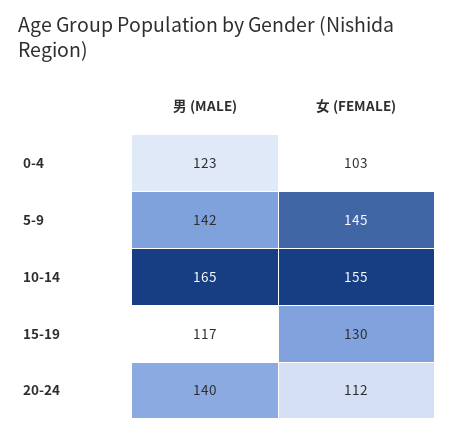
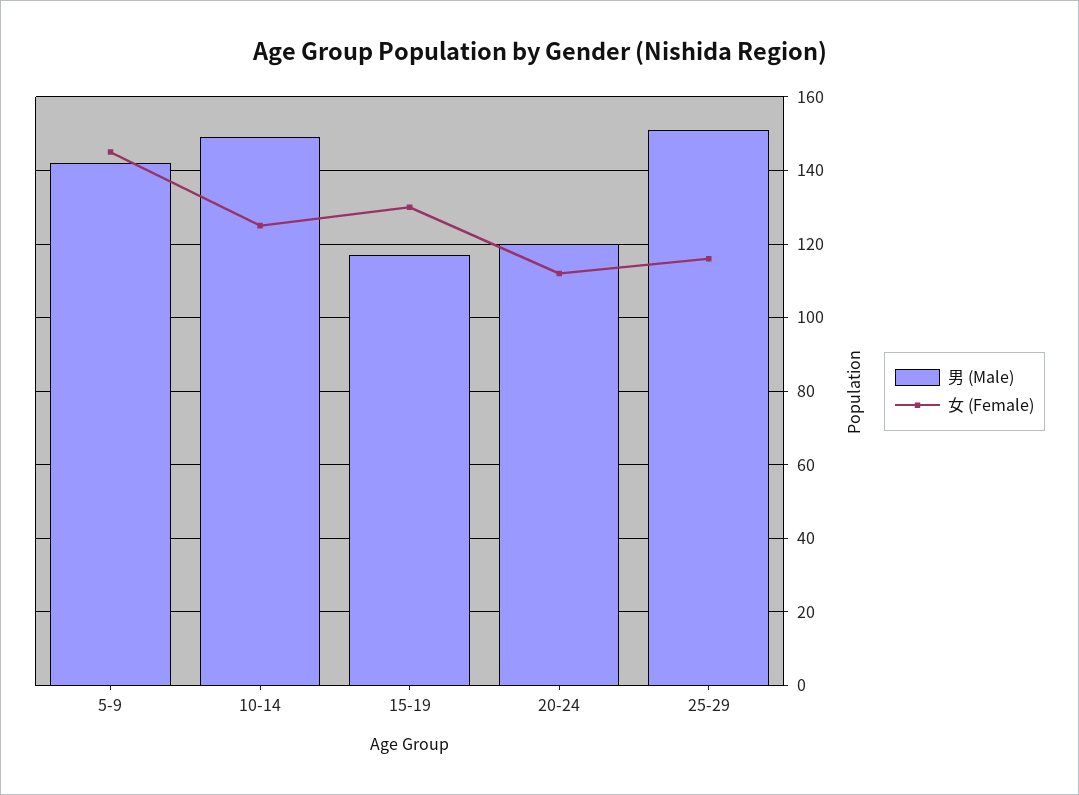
男 (MALE), 0-4: 123 -> none
女 (FEMALE), 0-4: 103 -> none
男 (MALE), 10-14: 165 -> 150
女 (FEMALE), 10-14: 155 -> 125
男 (MALE), 20-24: 140 -> 120
男 (MALE), 25-29: none -> 150
女 (FEMALE), 25-29: none -> 115

